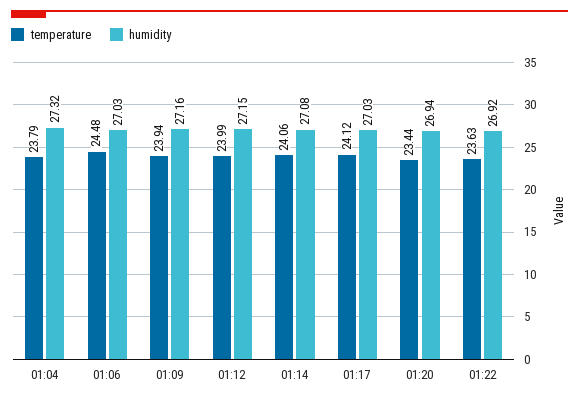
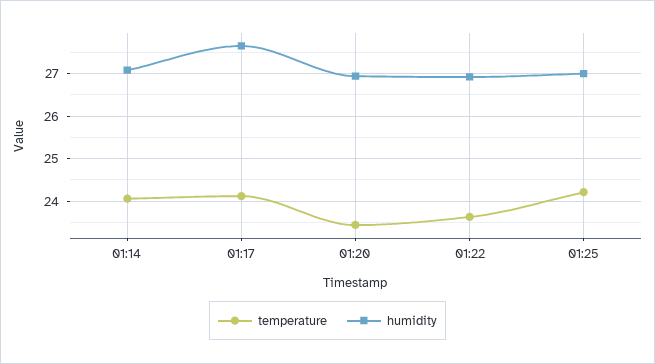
temperature, 01:04: 23.79 -> none
humidity, 01:04: 27.32 -> none
temperature, 01:06: 24.48 -> none
humidity, 01:06: 27.03 -> none
temperature, 01:09: 23.94 -> none
humidity, 01:09: 27.16 -> none
temperature, 01:12: 23.99 -> none
humidity, 01:12: 27.15 -> none
humidity, 01:17: 27.03 -> 27.6
temperature, 01:25: none -> 24.2
humidity, 01:25: none -> 27

